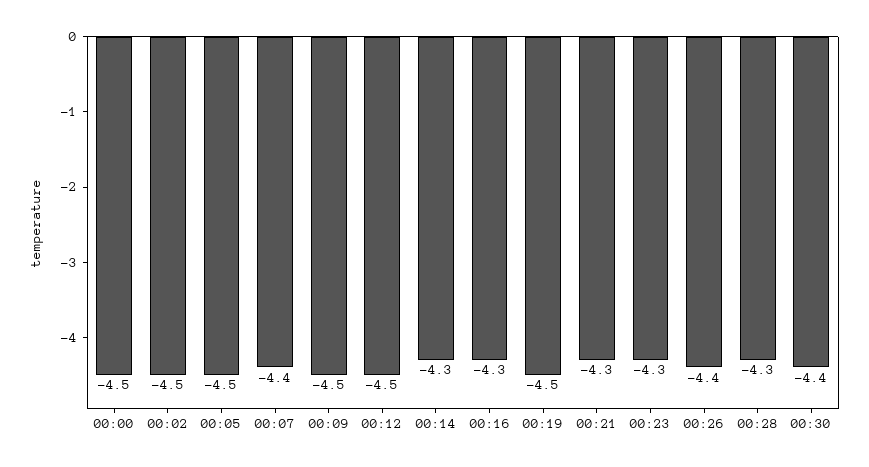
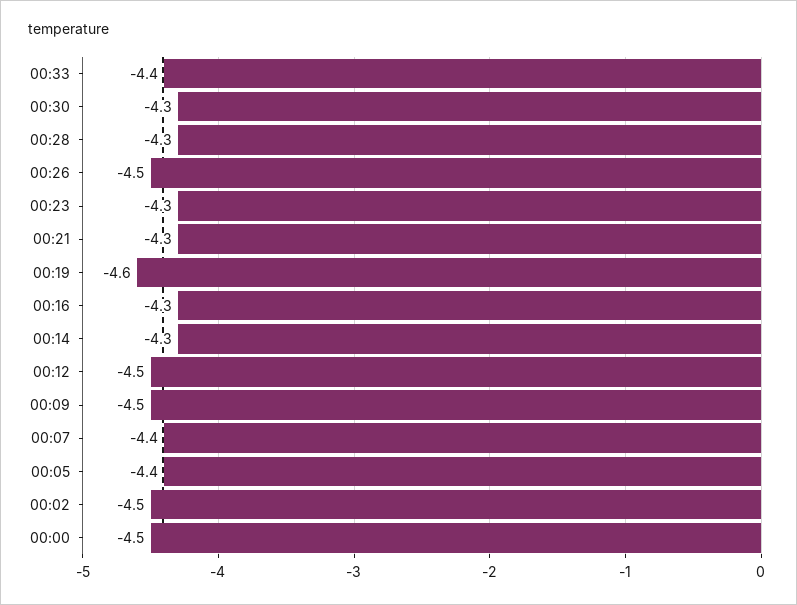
00:05: -4.5 -> -4.4
00:19: -4.5 -> -4.6
00:26: -4.4 -> -4.5
00:30: -4.4 -> -4.3
00:33: none -> -4.4

